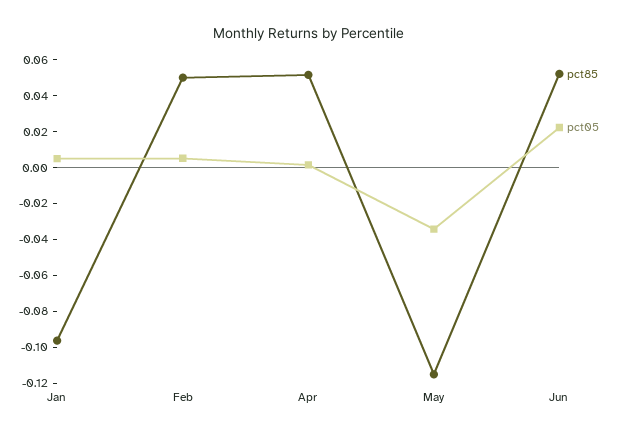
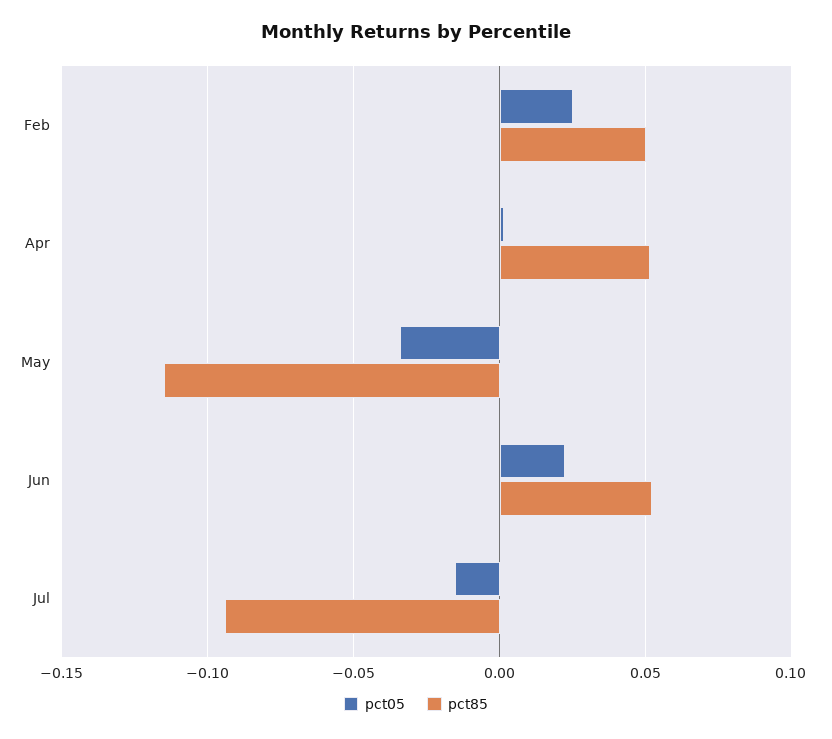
pct85, Jan: -0.095 -> none
pct05, Jan: 0.005 -> none
pct05, Feb: 0.005 -> 0.025
pct05, Jul: none -> -0.015
pct85, Jul: none -> -0.095

